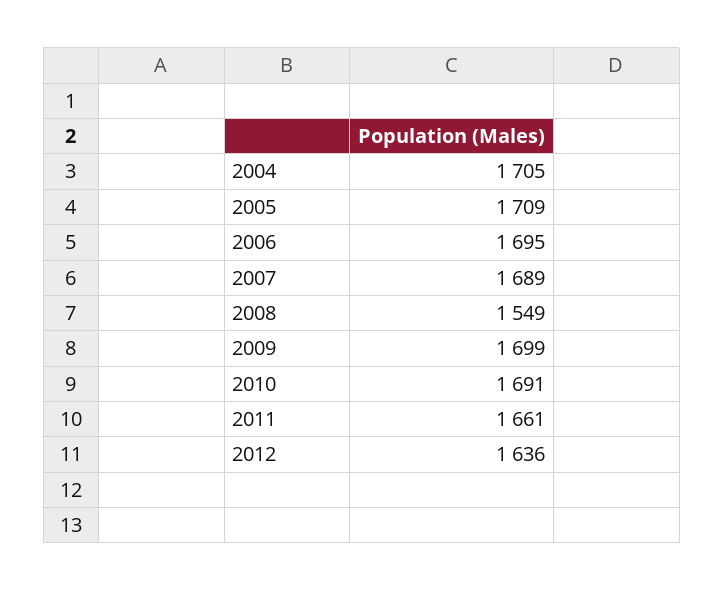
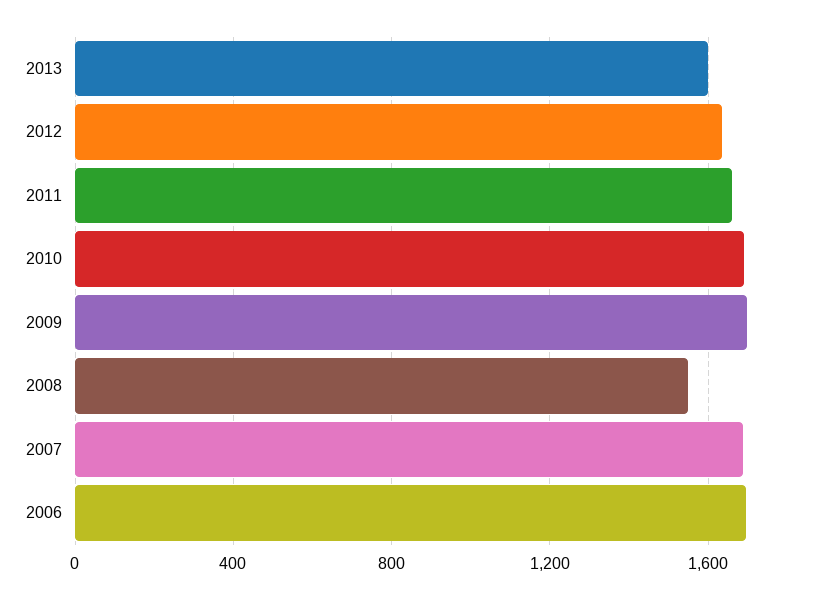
2004: 1705 -> none
2005: 1709 -> none
2013: none -> 1600

